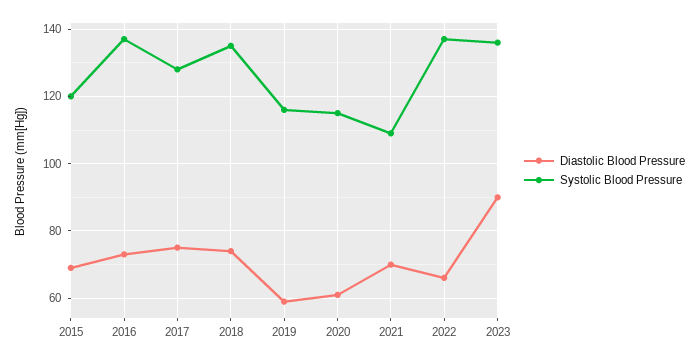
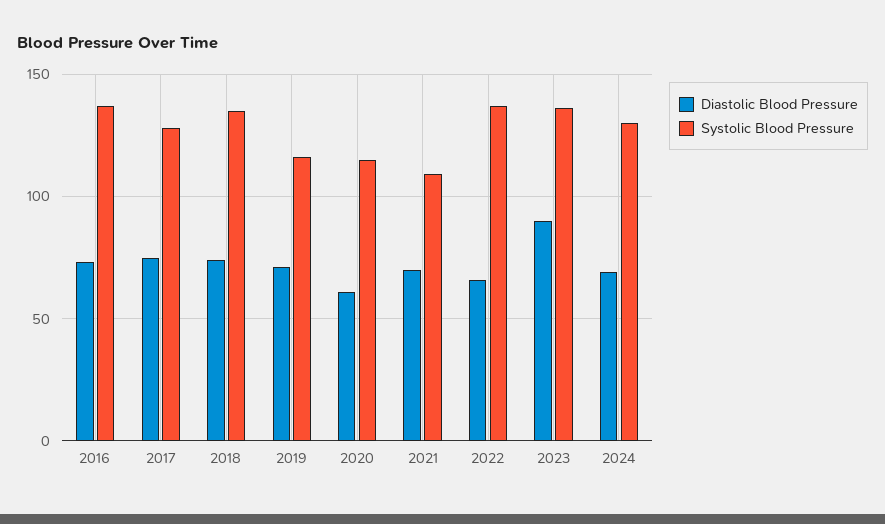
Diastolic Blood Pressure, 2015: 70 -> none
Systolic Blood Pressure, 2015: 120 -> none
Diastolic Blood Pressure, 2019: 60 -> 70
Diastolic Blood Pressure, 2024: none -> 70
Systolic Blood Pressure, 2024: none -> 130

